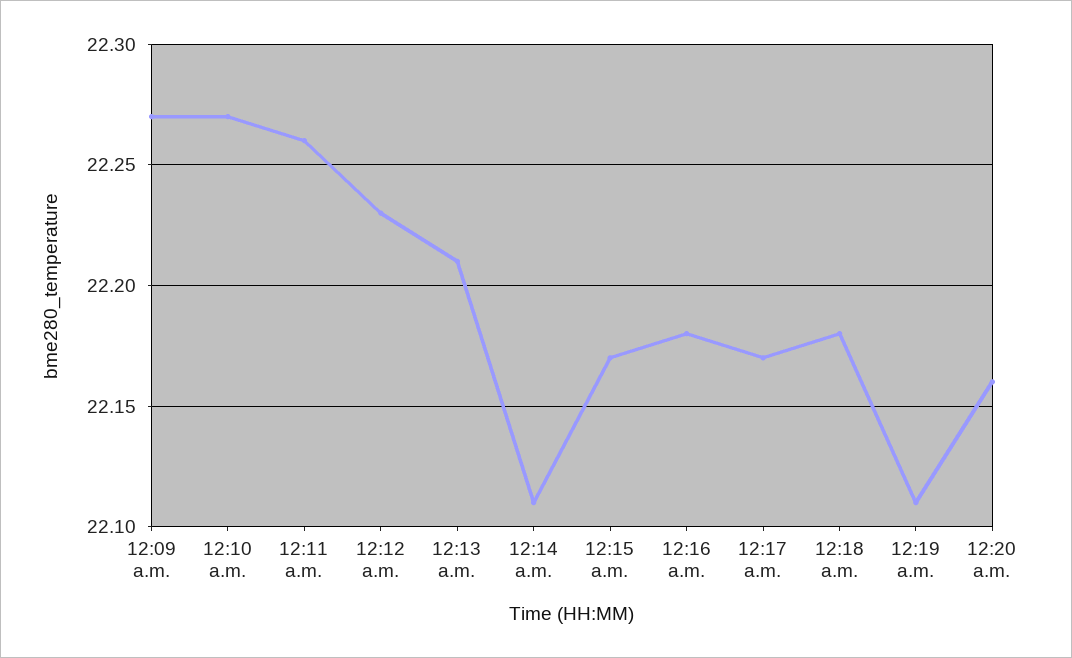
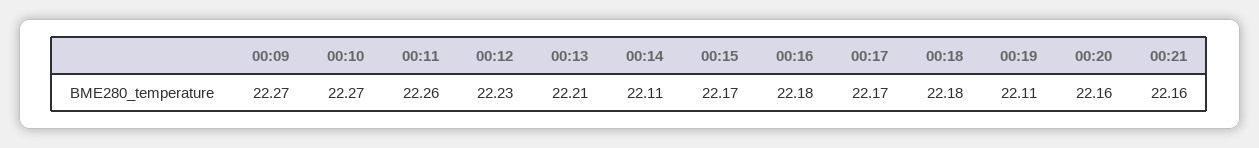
00:21: none -> 22.16

